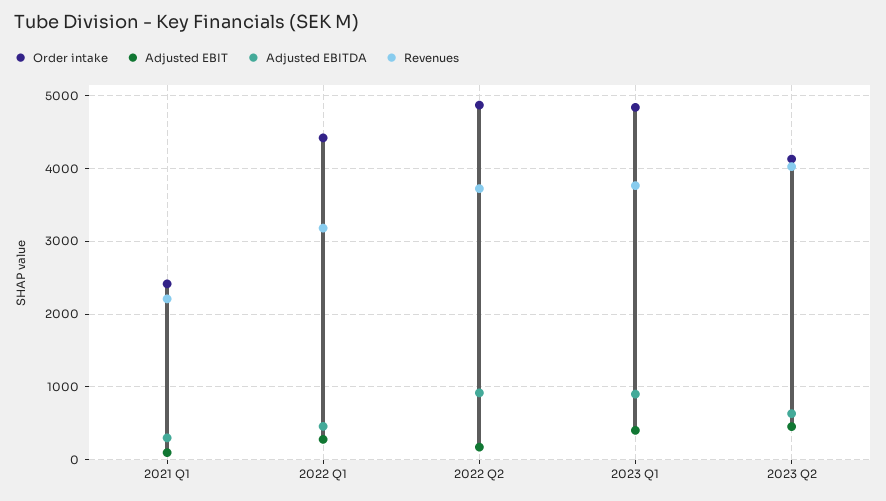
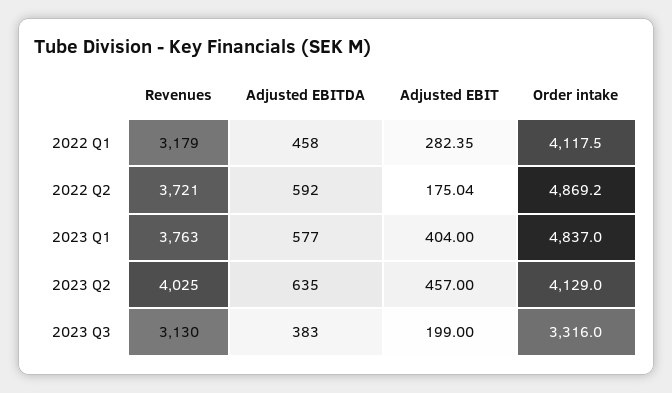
Order intake, 2021 Q1: 2400 -> none
Adjusted EBIT, 2021 Q1: 100 -> none
Adjusted EBITDA, 2021 Q1: 300 -> none
Revenues, 2021 Q1: 2200 -> none
Order intake, 2022 Q1: 4400 -> 4117.5
Adjusted EBITDA, 2022 Q2: 900 -> 592
Adjusted EBITDA, 2023 Q1: 900 -> 577
Revenues, 2023 Q3: none -> 3130
Adjusted EBITDA, 2023 Q3: none -> 383
Adjusted EBIT, 2023 Q3: none -> 199
Order intake, 2023 Q3: none -> 3316

